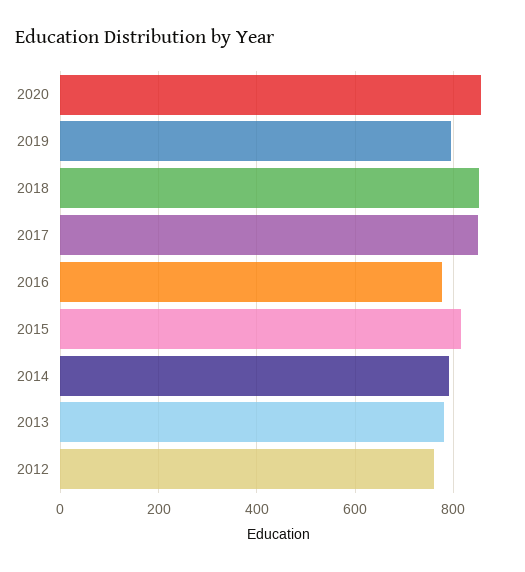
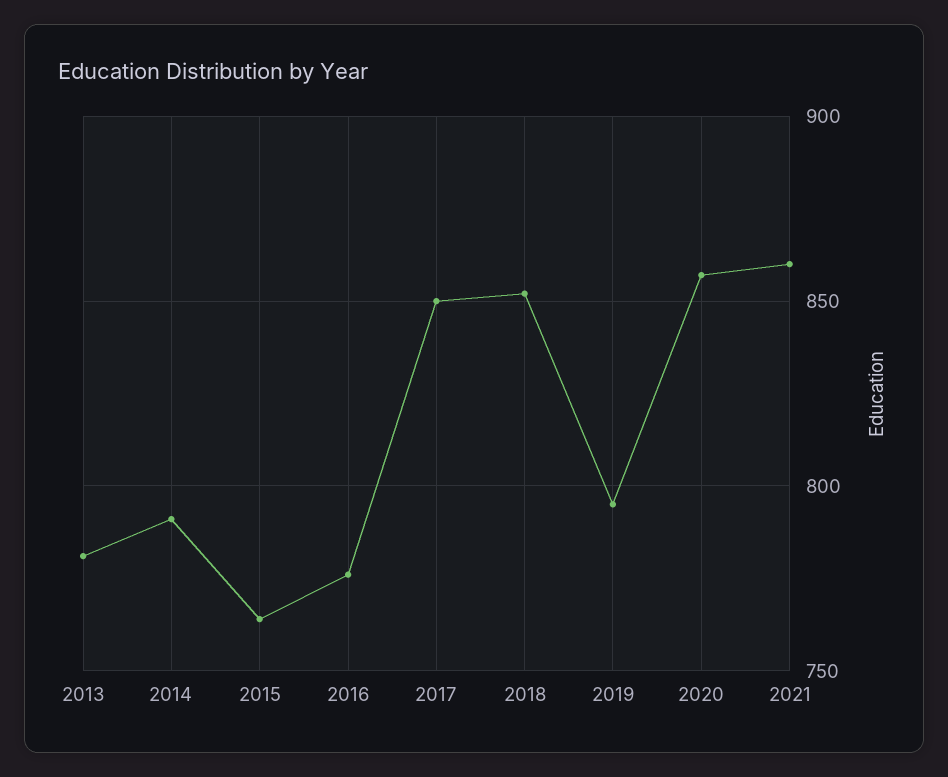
2015: 820 -> 765
2012: 760 -> none
2021: none -> 860

